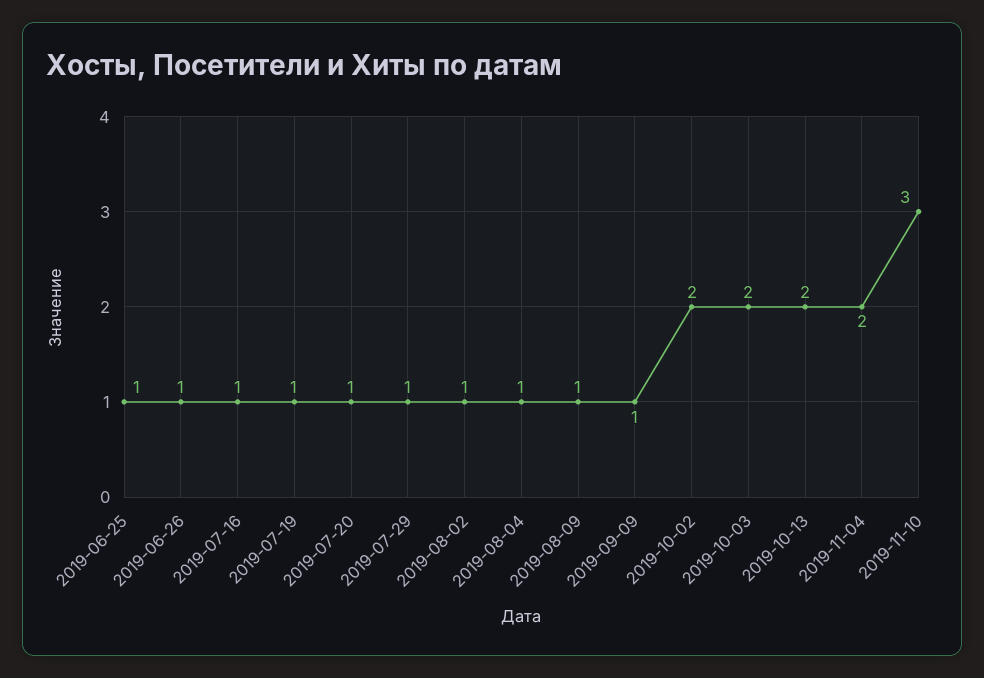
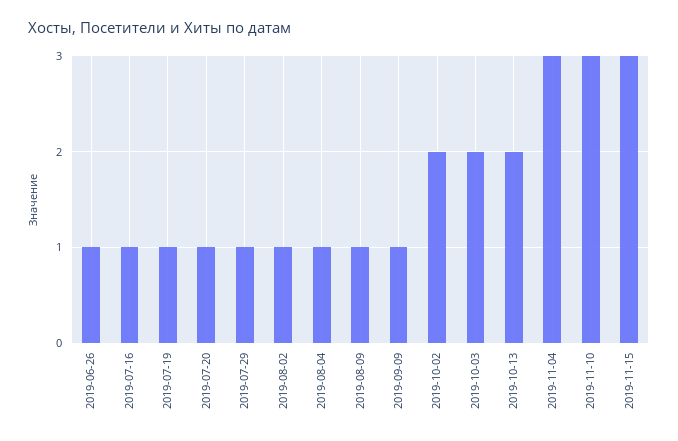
2019-06-25: 1 -> none
2019-11-04: 2 -> 3
2019-11-15: none -> 3

